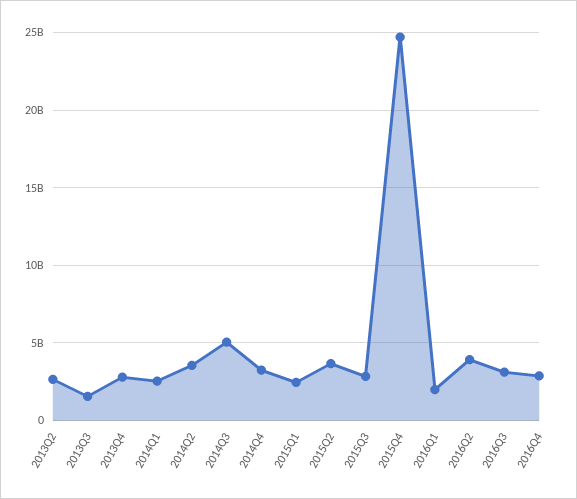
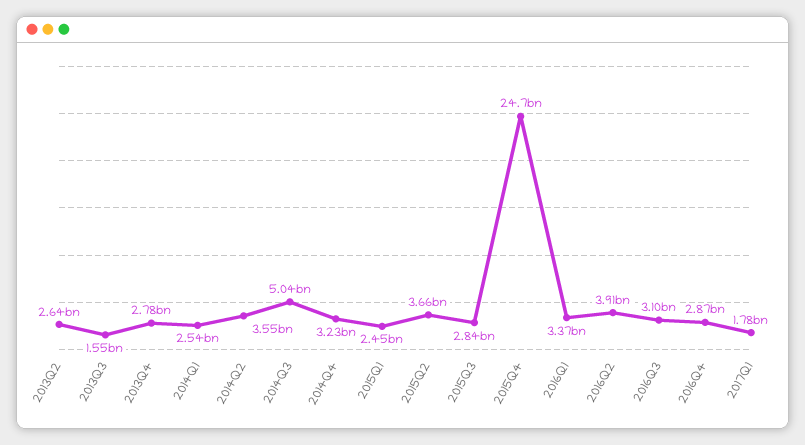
2016Q1: 2000000000 -> 3370000000
2017Q1: none -> 1780000000

